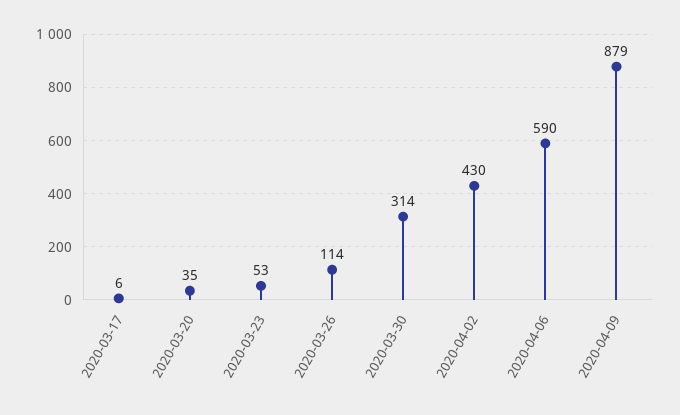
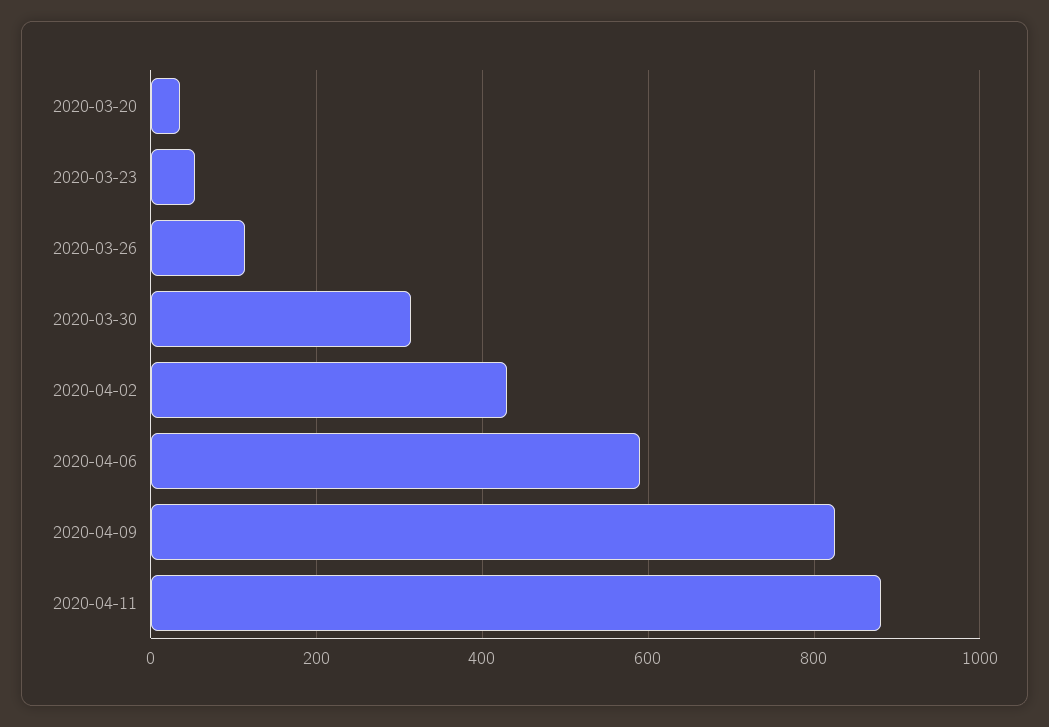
2020-03-17: 6 -> none
2020-04-09: 879 -> 820
2020-04-11: none -> 880

